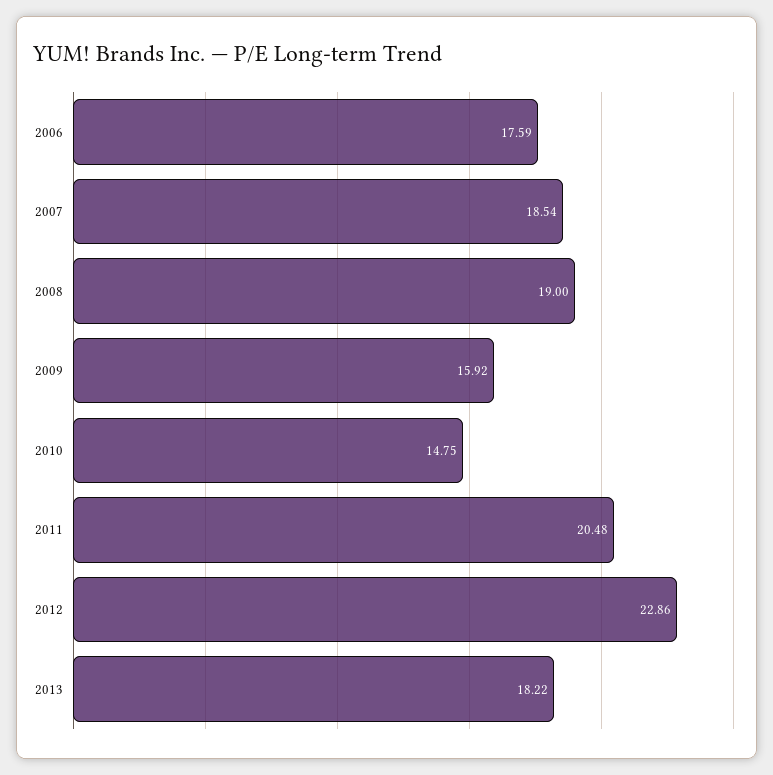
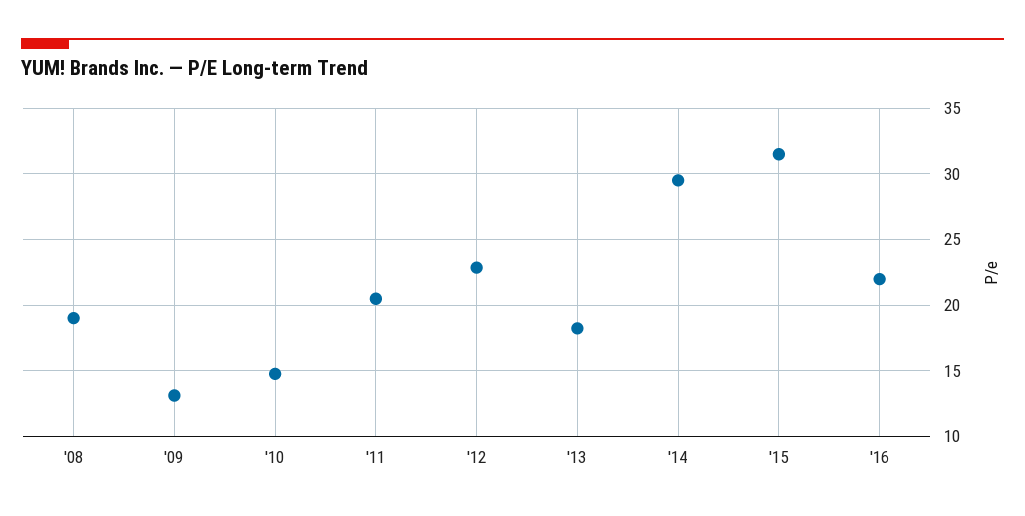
2006: 17.59 -> none
2007: 18.54 -> none
2009: 15.92 -> 13
'14: none -> 29.5
'15: none -> 31.5
'16: none -> 22

